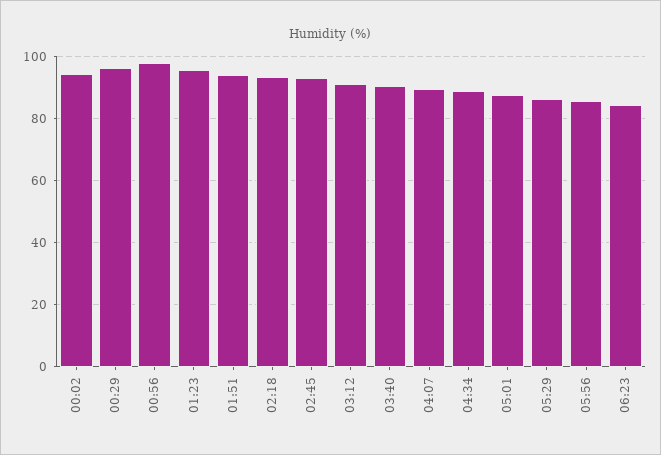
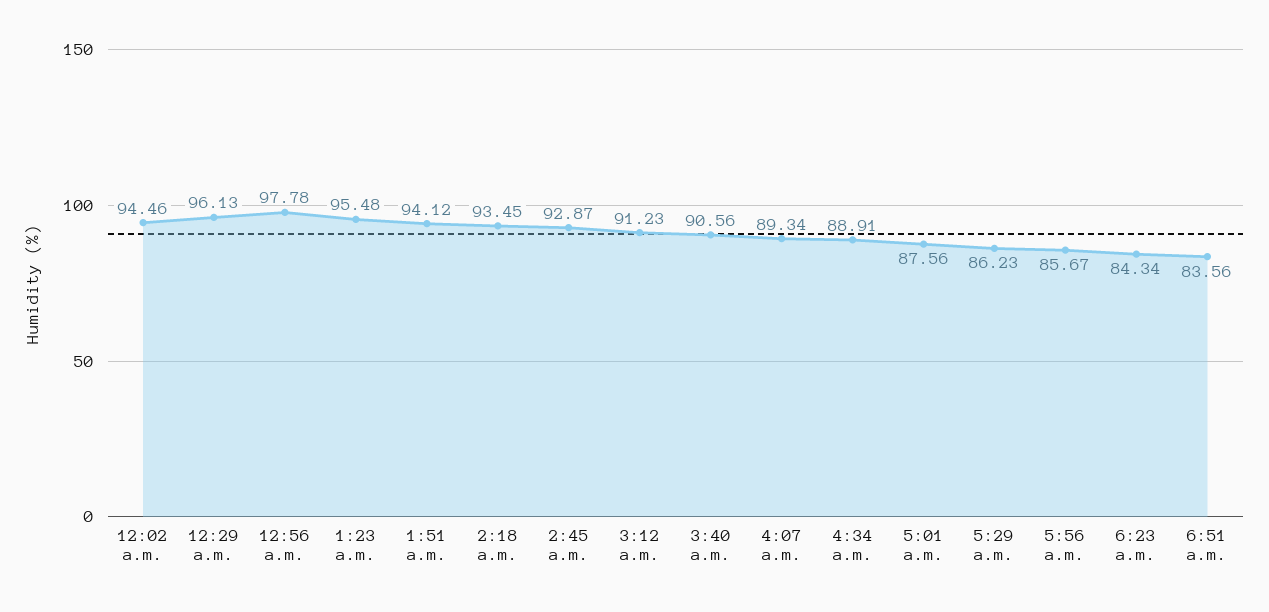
6:51 a.m.: none -> 83.56

